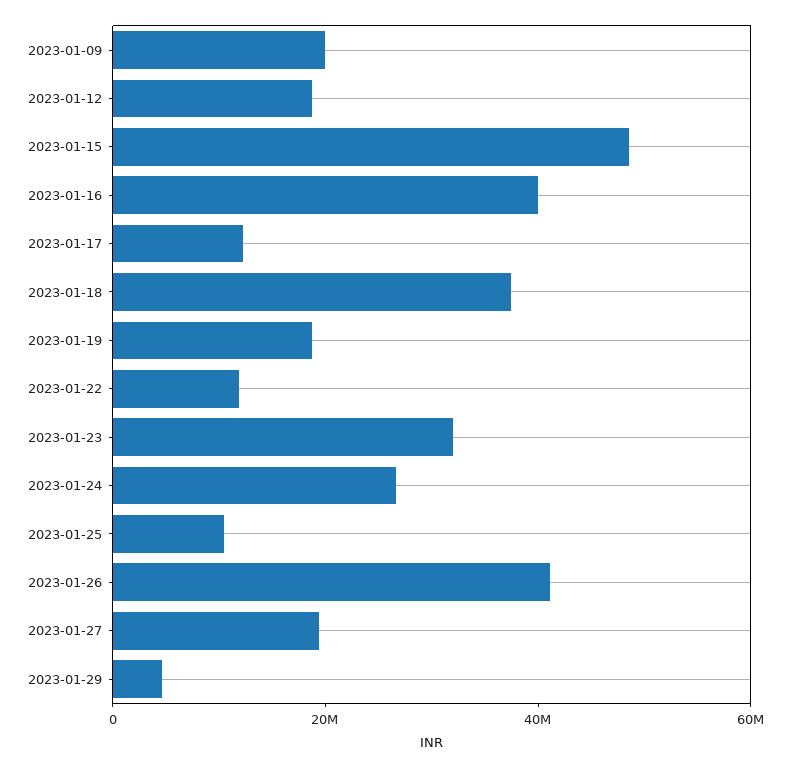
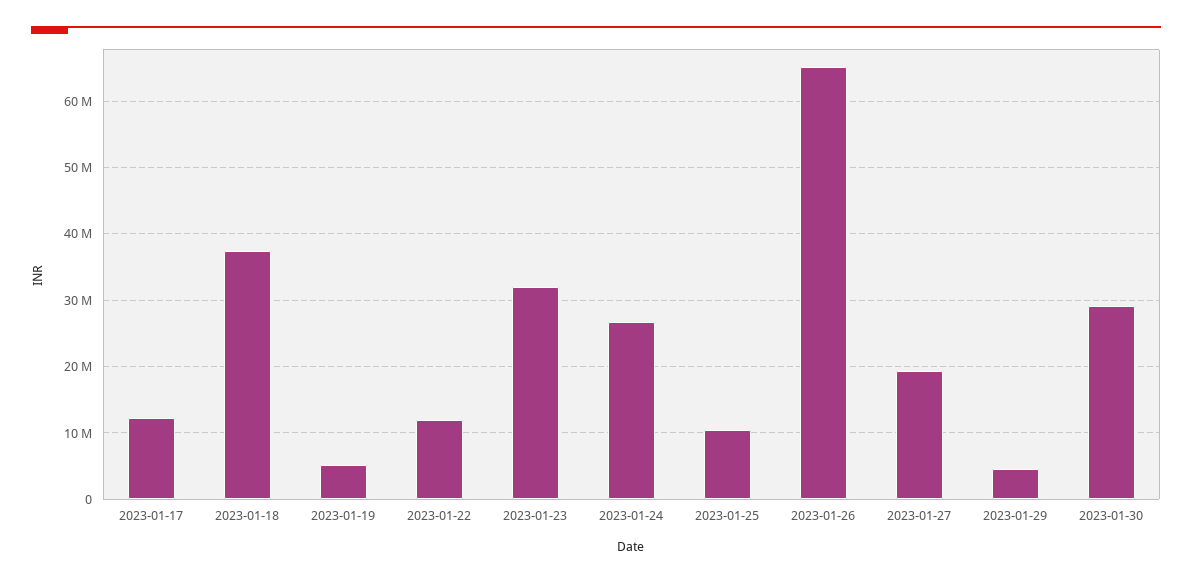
2023-01-09: 20000000 -> none
2023-01-12: 20000000 -> none
2023-01-15: 50000000 -> none
2023-01-16: 40000000 -> none
2023-01-19: 20000000 -> 5000000
2023-01-26: 40000000 -> 65000000
2023-01-30: none -> 29000000

